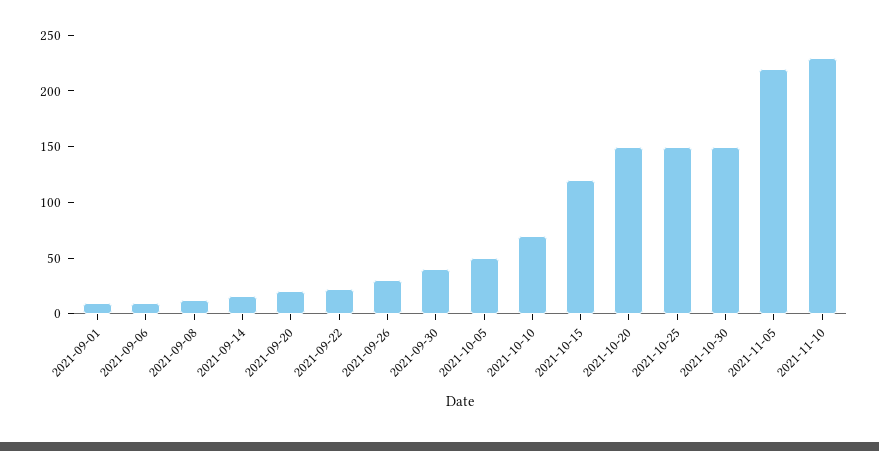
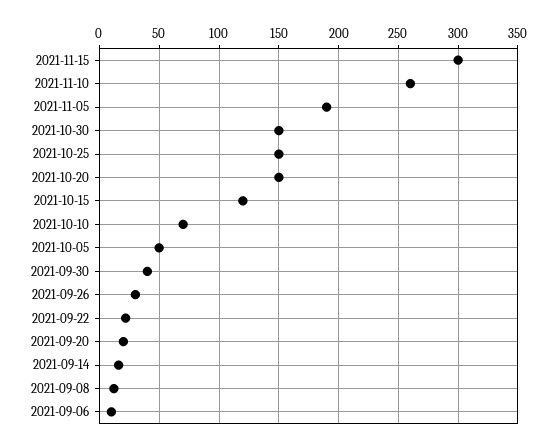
2021-09-01: 10 -> none
2021-11-05: 220 -> 190
2021-11-10: 230 -> 260
2021-11-15: none -> 300

